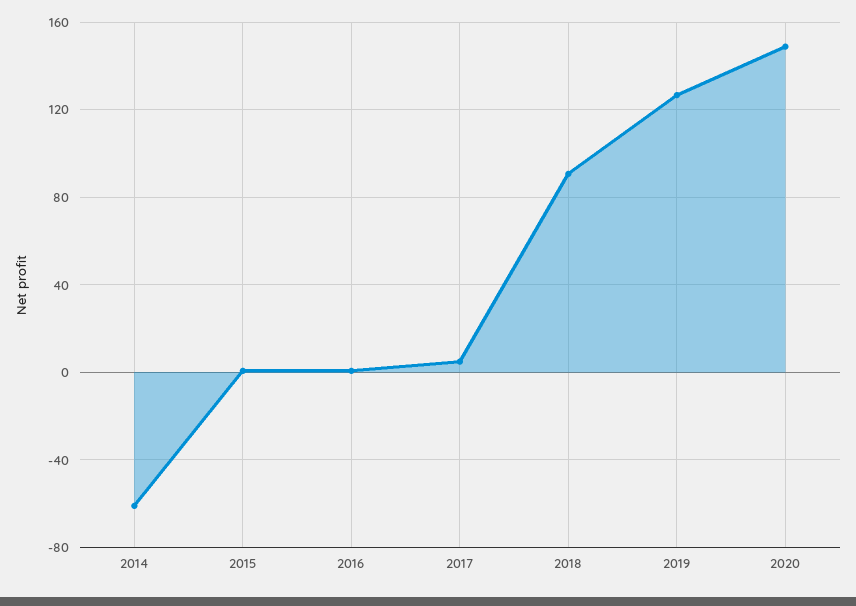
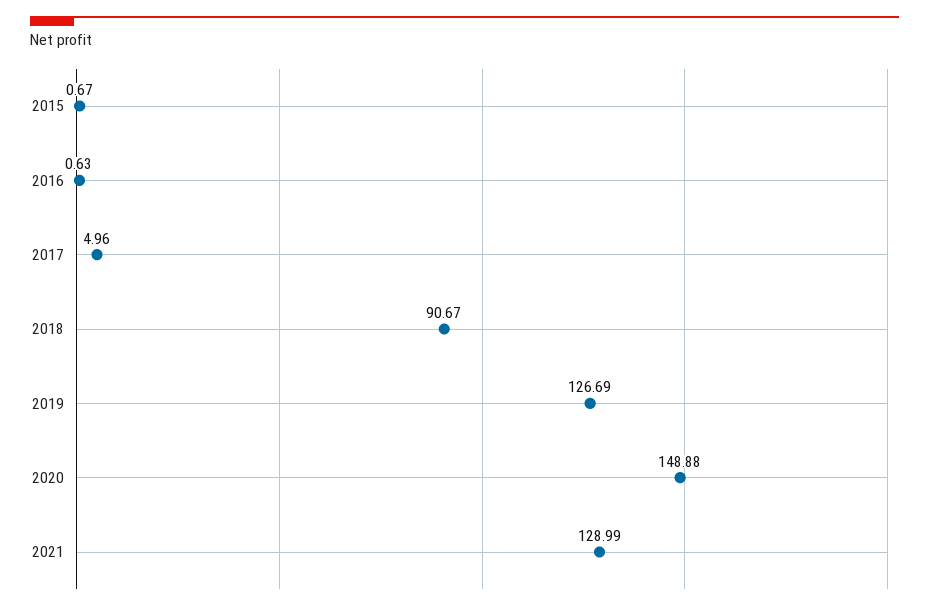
2014: -60 -> none
2021: none -> 128.99

